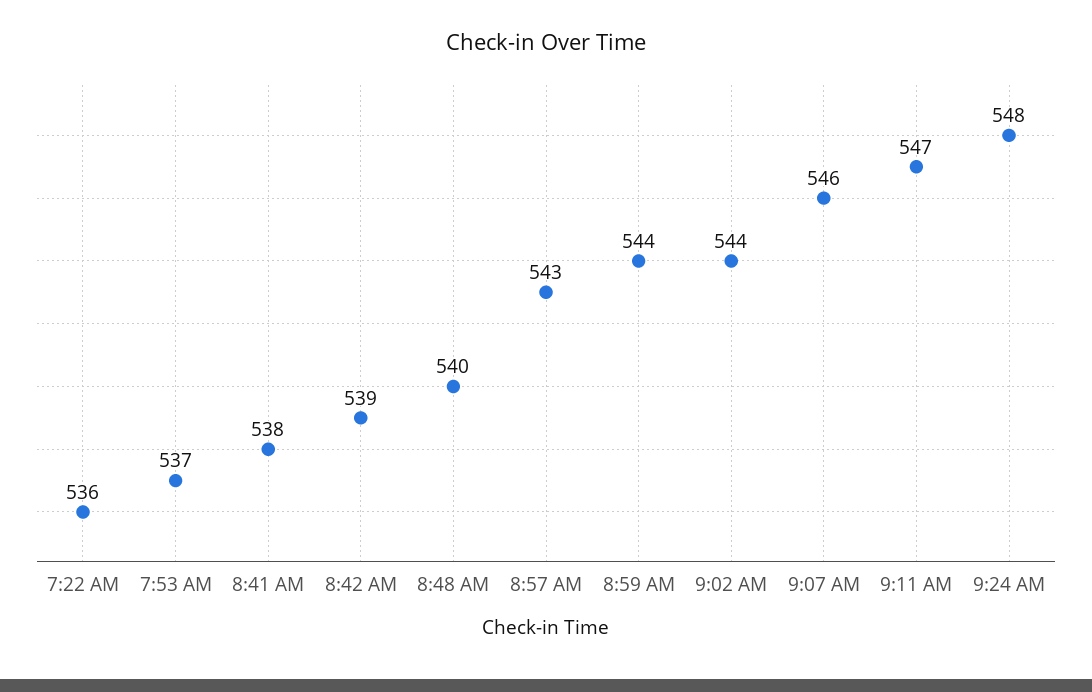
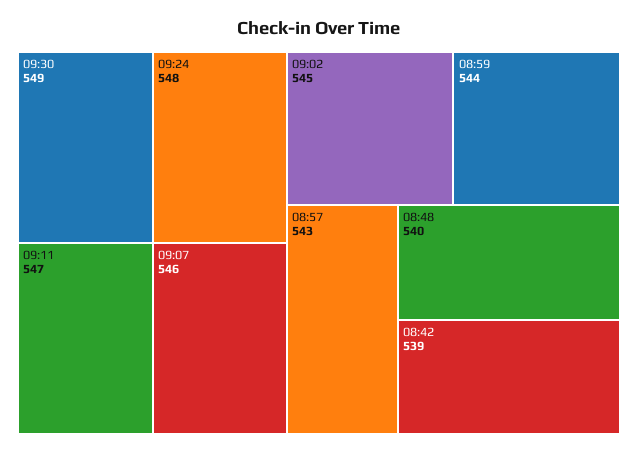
7:22 AM: 536 -> none
7:53 AM: 537 -> none
8:41 AM: 538 -> none
9:02 AM: 544 -> 545
09:30: none -> 549

